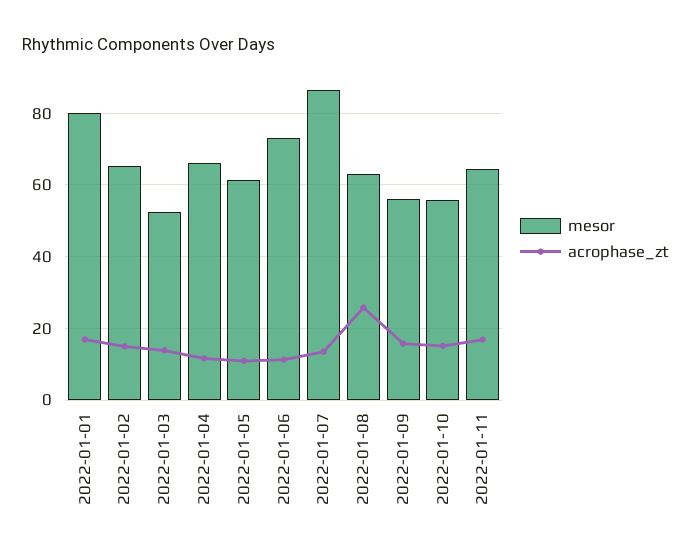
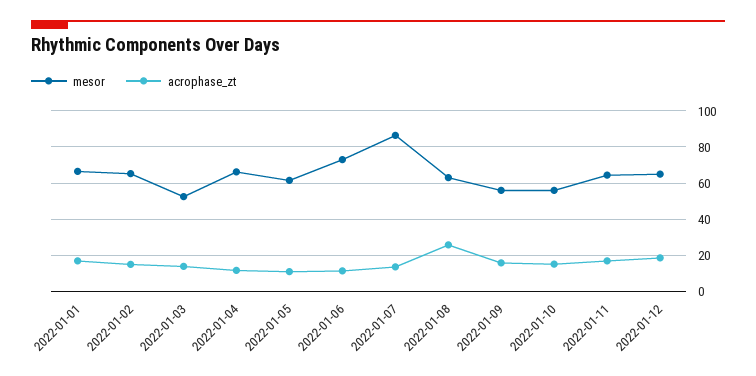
mesor, 2022-01-01: 80 -> 65
mesor, 2022-01-12: none -> 65
acrophase_zt, 2022-01-12: none -> 20

